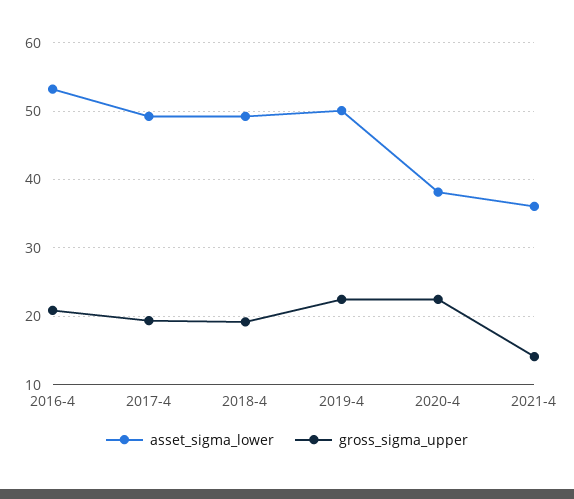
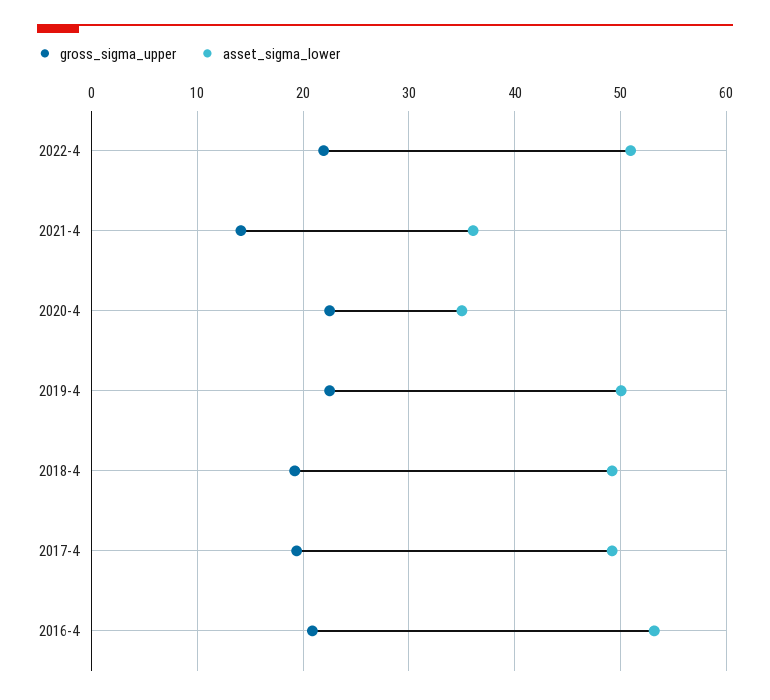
asset_sigma_lower, 2020-4: 38 -> 35
gross_sigma_upper, 2022-4: none -> 22
asset_sigma_lower, 2022-4: none -> 51

